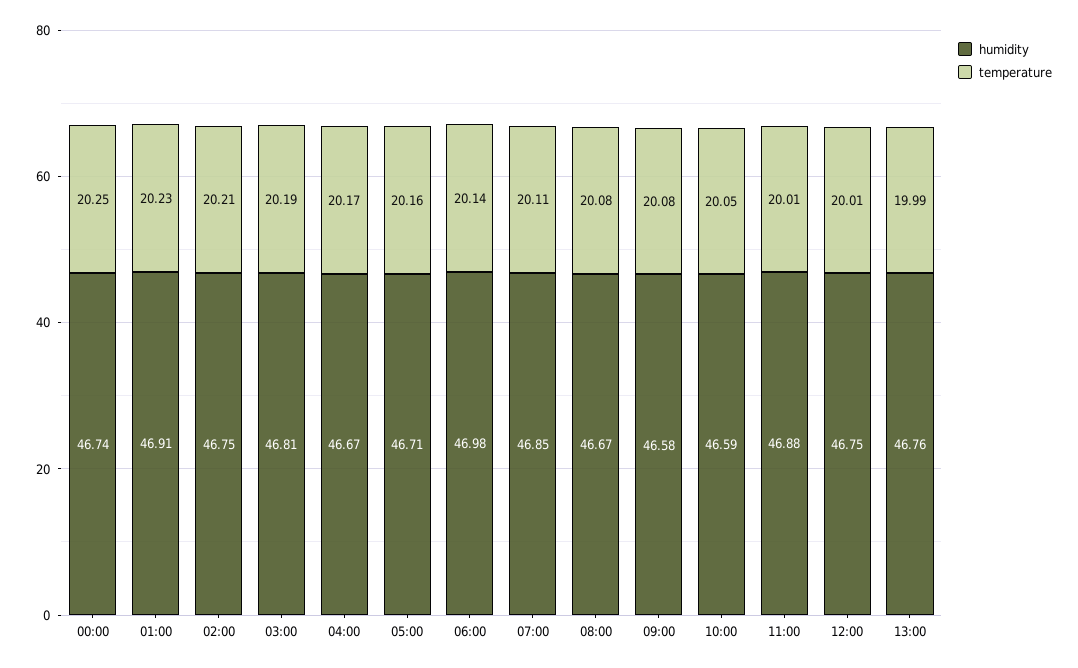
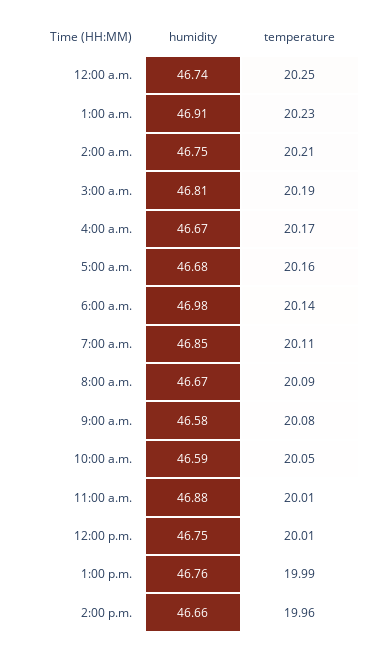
humidity, 05:00: 46.71 -> 46.68
temperature, 08:00: 20.08 -> 20.09
humidity, 2:00 p.m.: none -> 46.66
temperature, 2:00 p.m.: none -> 19.96

